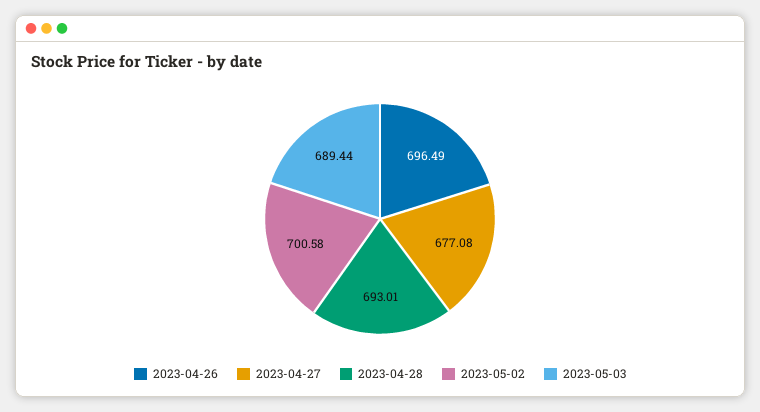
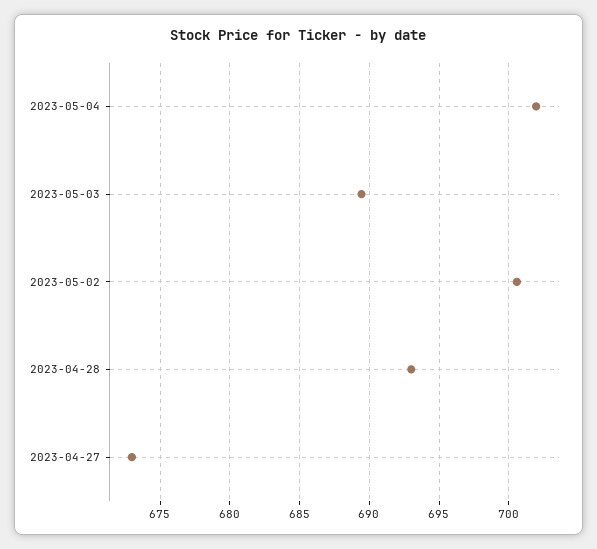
2023-04-26: 696.49 -> none
2023-04-27: 677.08 -> 673
2023-05-04: none -> 702

